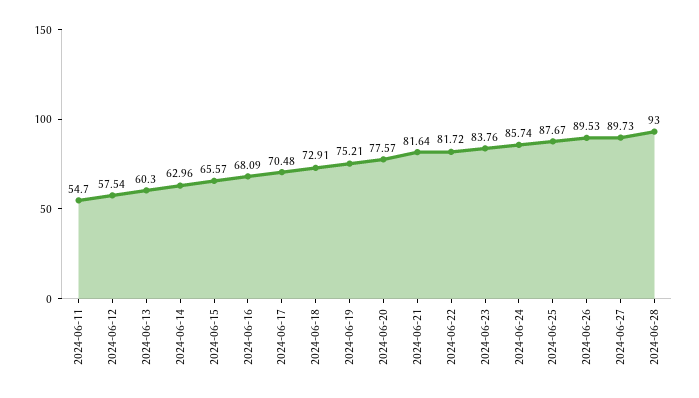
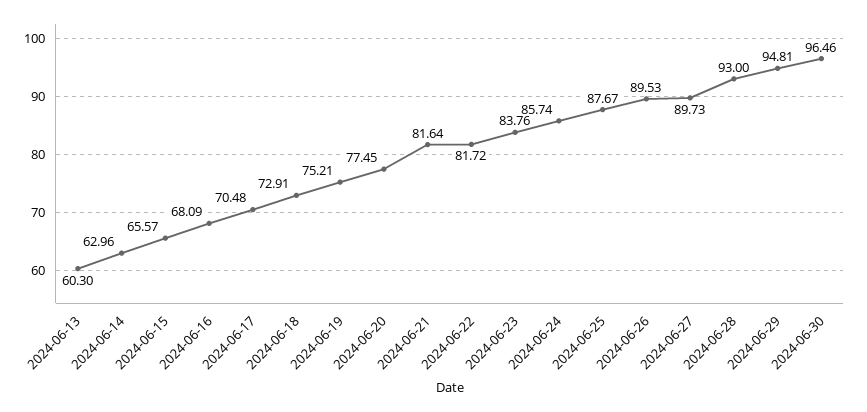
2024-06-11: 54.7 -> none
2024-06-12: 57.54 -> none
2024-06-20: 77.57 -> 77.45
2024-06-29: none -> 94.81
2024-06-30: none -> 96.46

